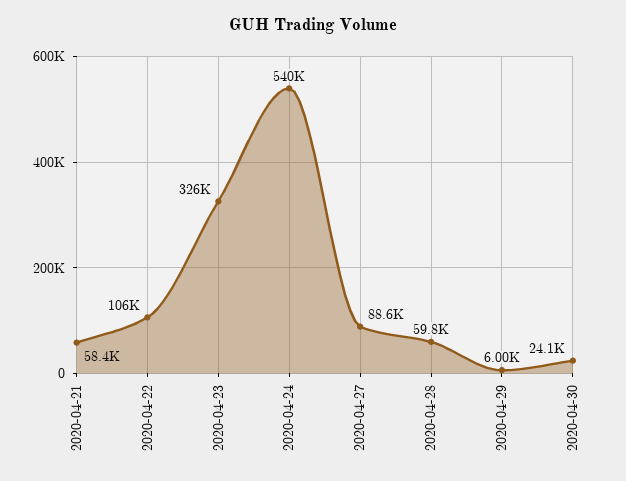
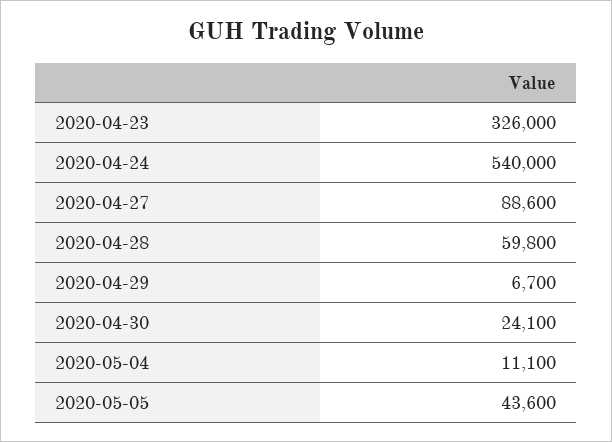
2020-04-21: 58400 -> none
2020-04-22: 106000 -> none
2020-04-29: 6000 -> 6700
2020-05-04: none -> 11100
2020-05-05: none -> 43600

